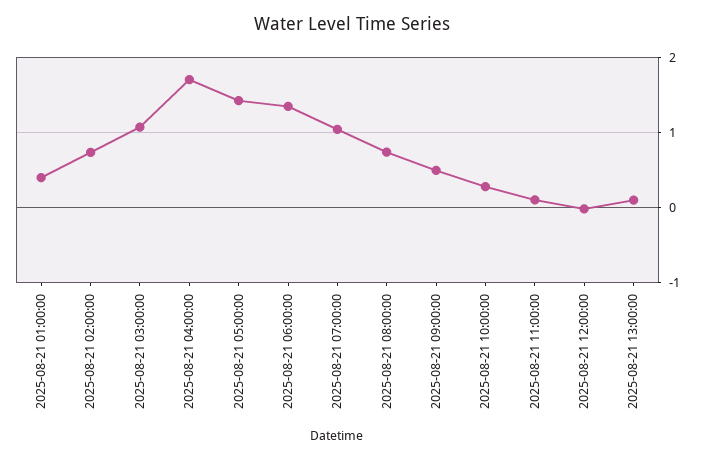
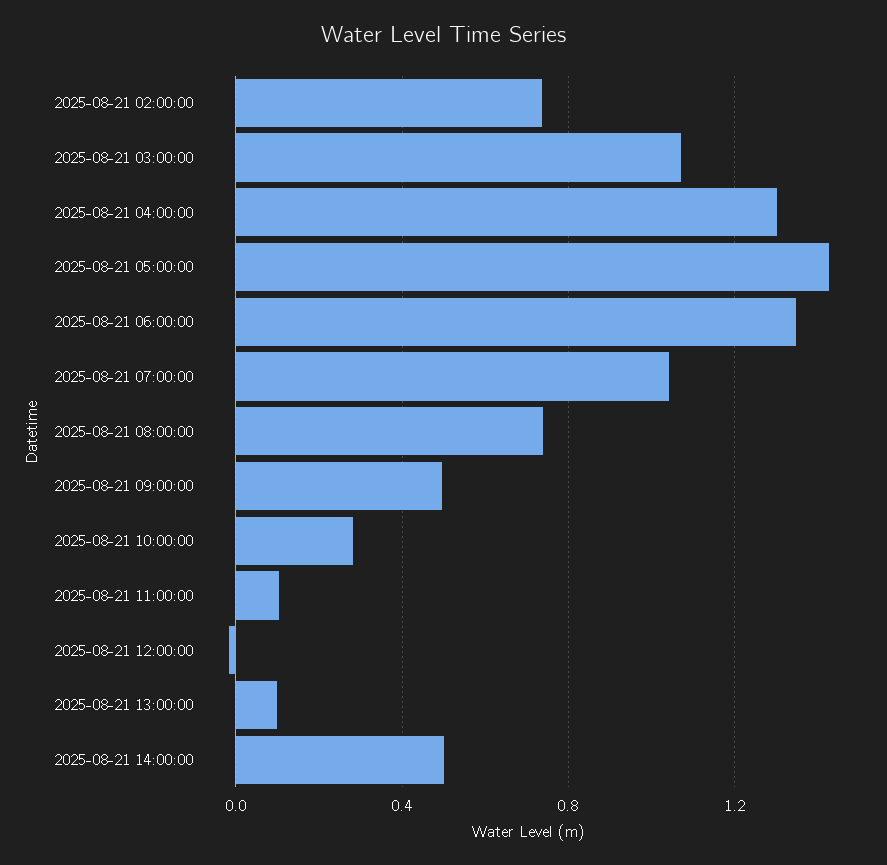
2025-08-21 01:00:00: 0.4 -> none
2025-08-21 04:00:00: 1.7 -> 1.3
2025-08-21 14:00:00: none -> 0.5

